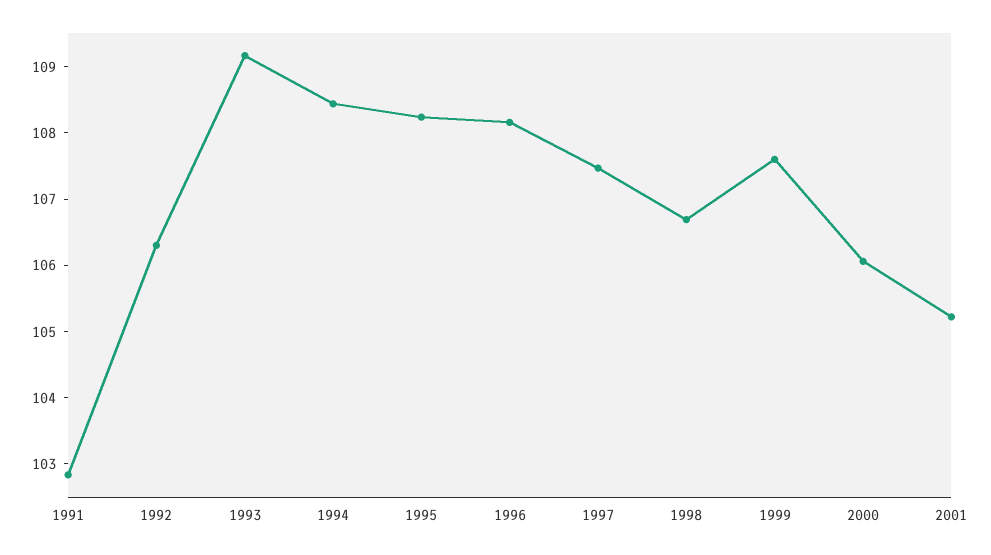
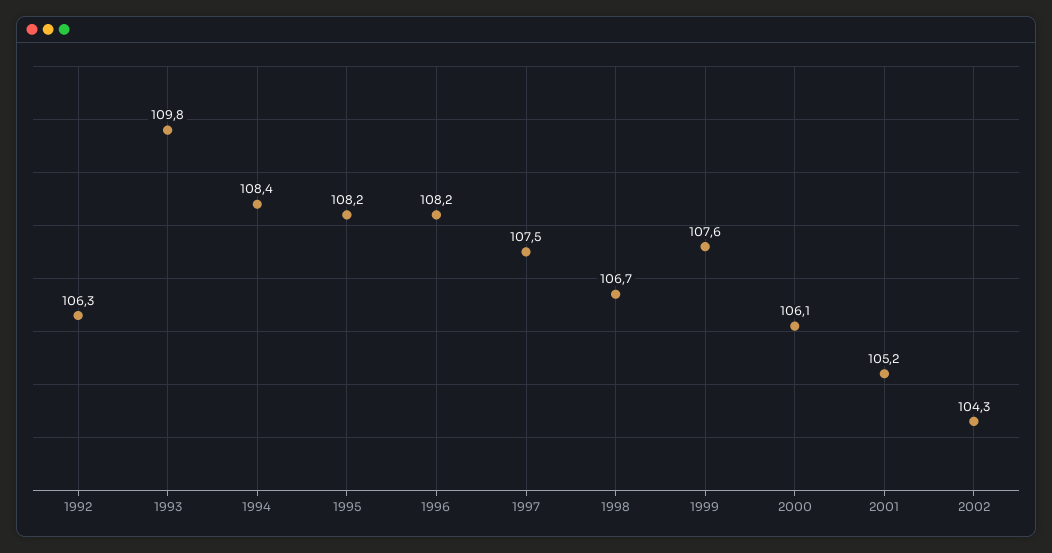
1991: 102.8 -> none
1993: 109.2 -> 109.8
2002: none -> 104.3

